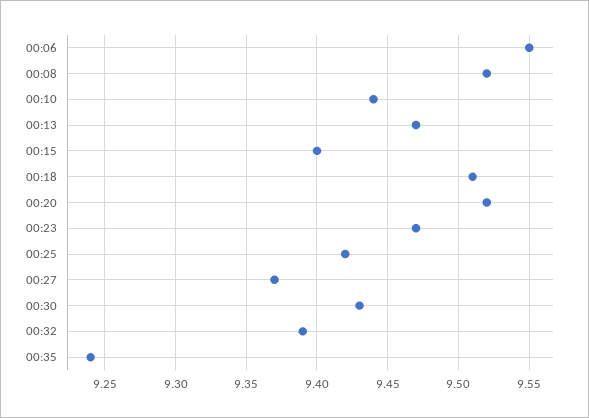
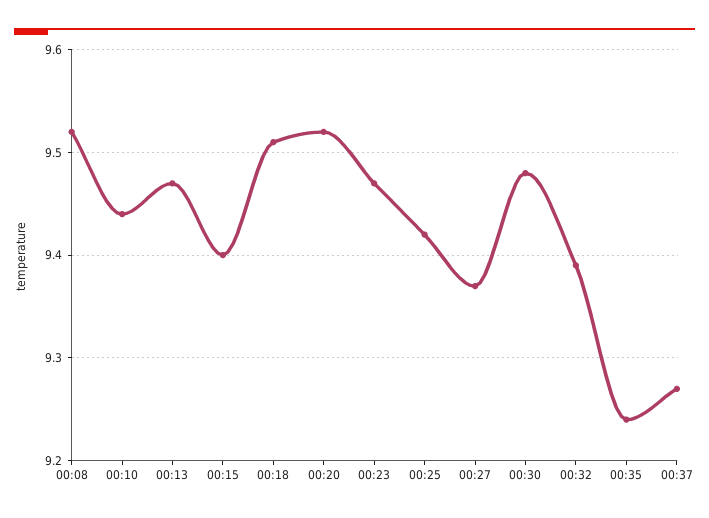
00:06: 9.55 -> none
00:30: 9.43 -> 9.48
00:37: none -> 9.27

